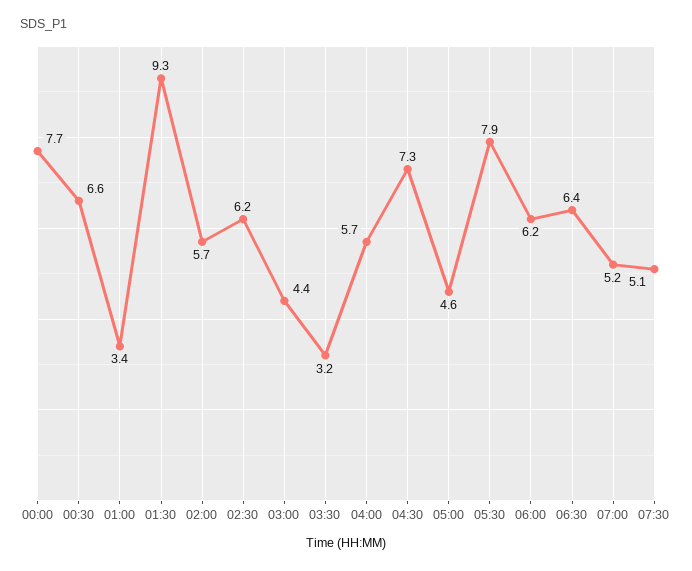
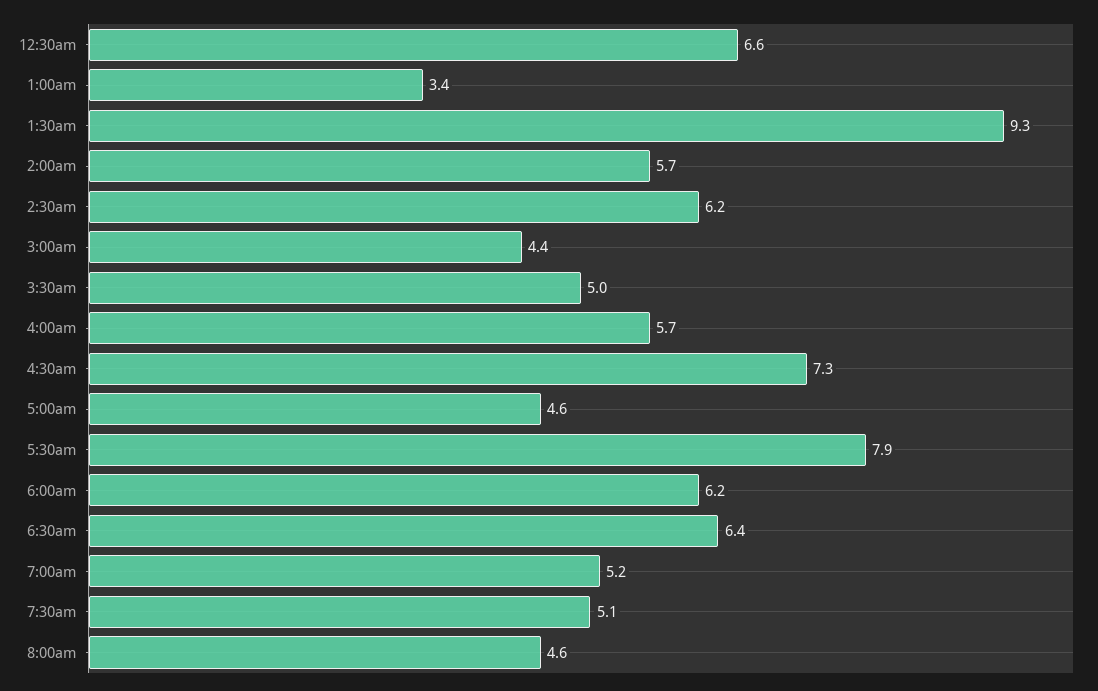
00:00: 7.7 -> none
03:30: 3.2 -> 5
8:00am: none -> 4.6

